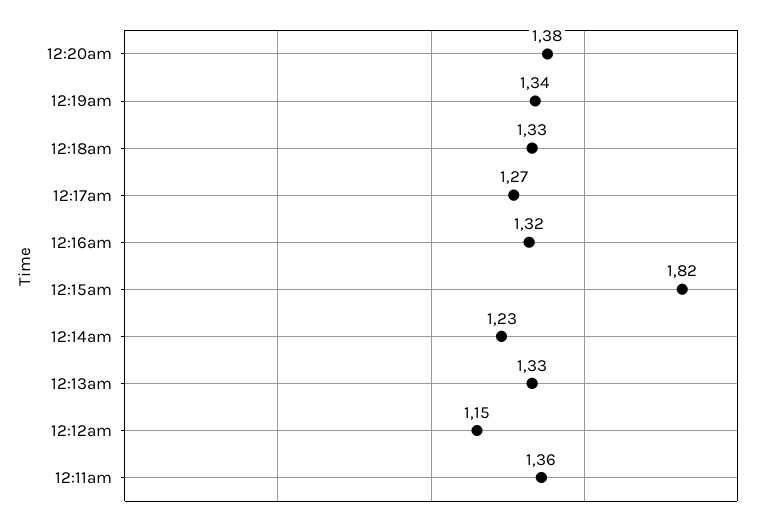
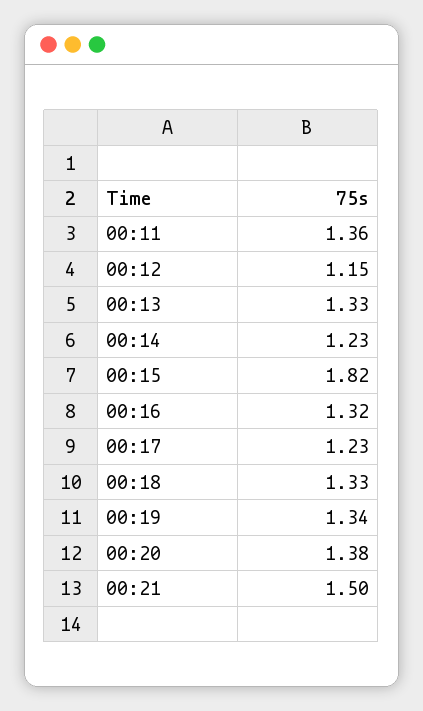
12:17am: 1.27 -> 1.23
00:21: none -> 1.5

